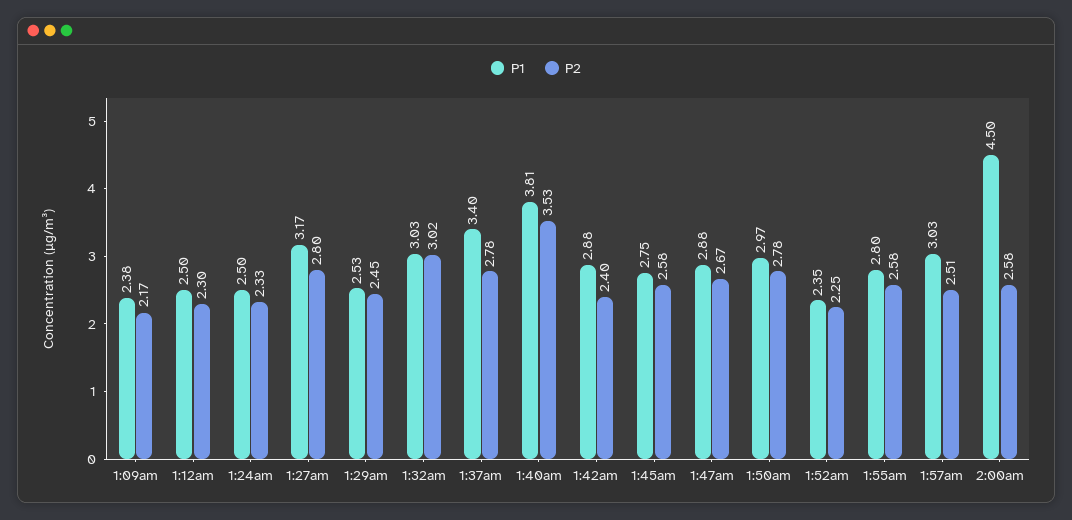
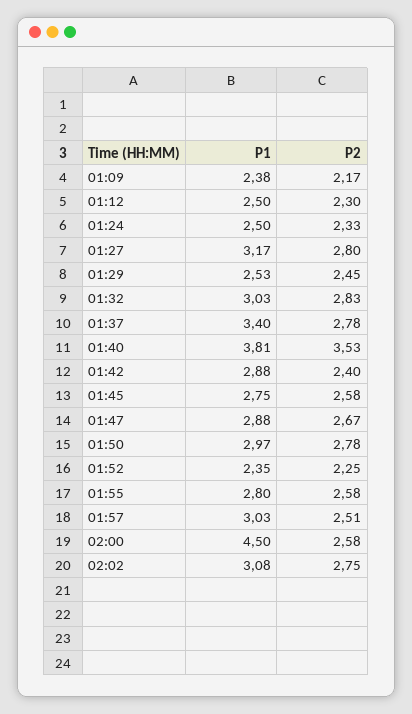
P2, 1:32am: 3.02 -> 2.83
P1, 02:02: none -> 3.08
P2, 02:02: none -> 2.75

